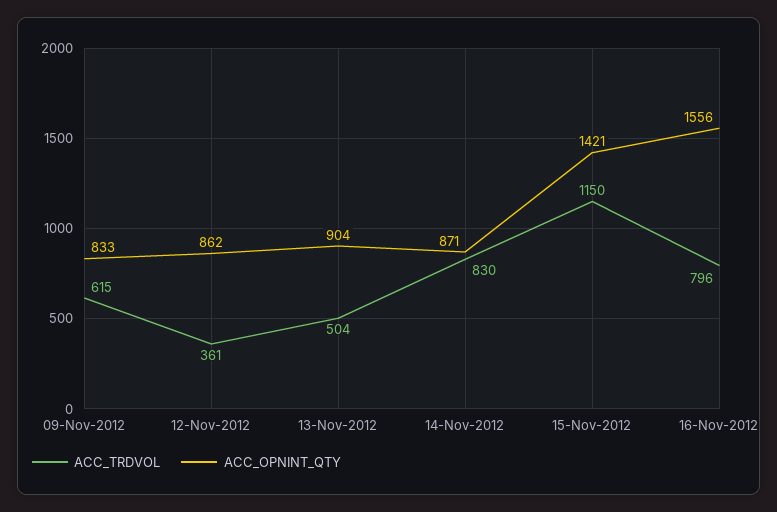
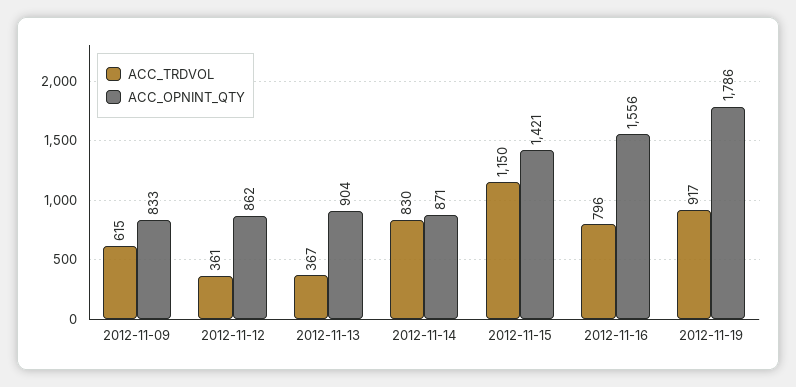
ACC_TRDVOL, 13-Nov-2012: 504 -> 367
ACC_TRDVOL, 2012-11-19: none -> 917
ACC_OPNINT_QTY, 2012-11-19: none -> 1786

